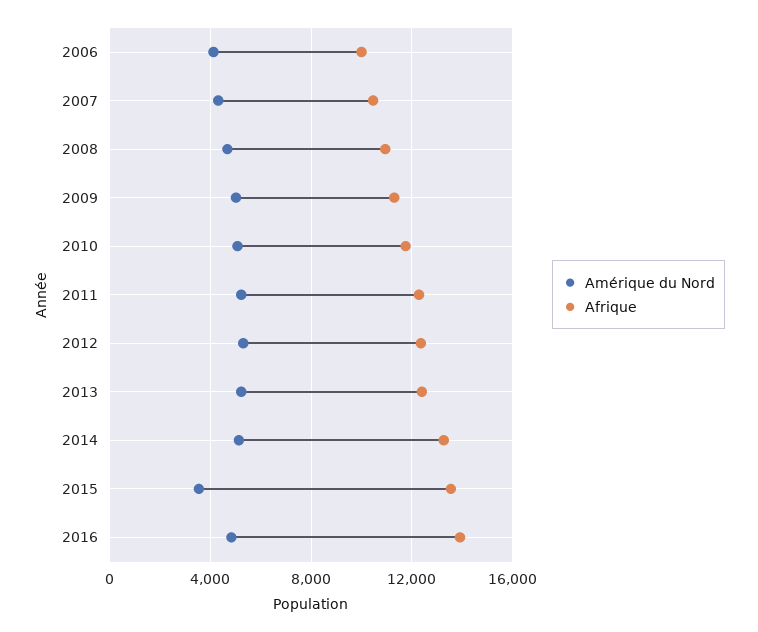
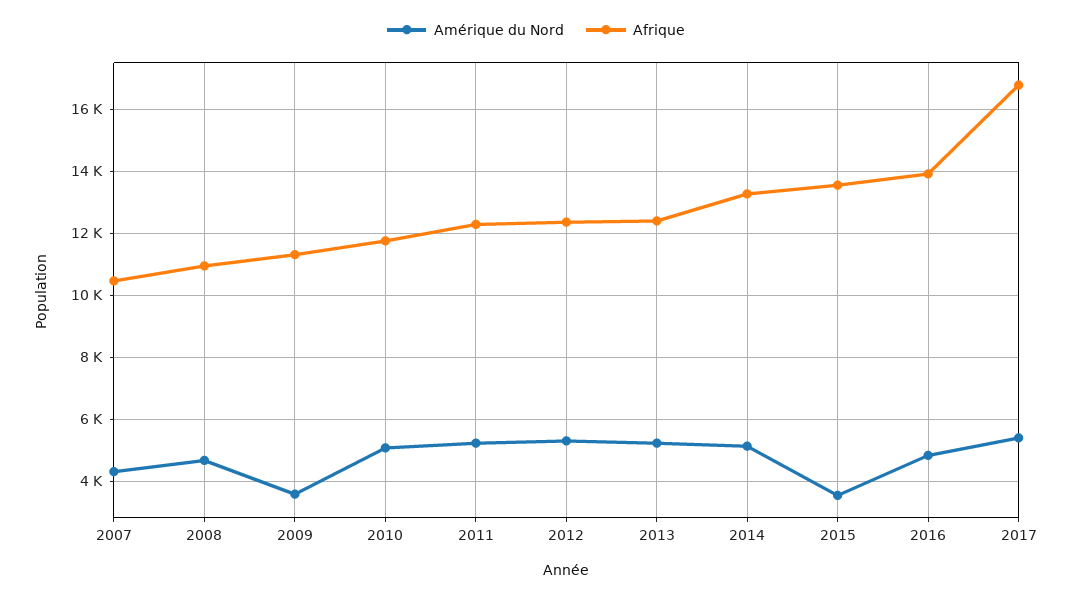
Amérique du Nord, 2006: 4000 -> none
Afrique, 2006: 10000 -> none
Amérique du Nord, 2009: 5000 -> 3600
Amérique du Nord, 2017: none -> 5400
Afrique, 2017: none -> 16800

